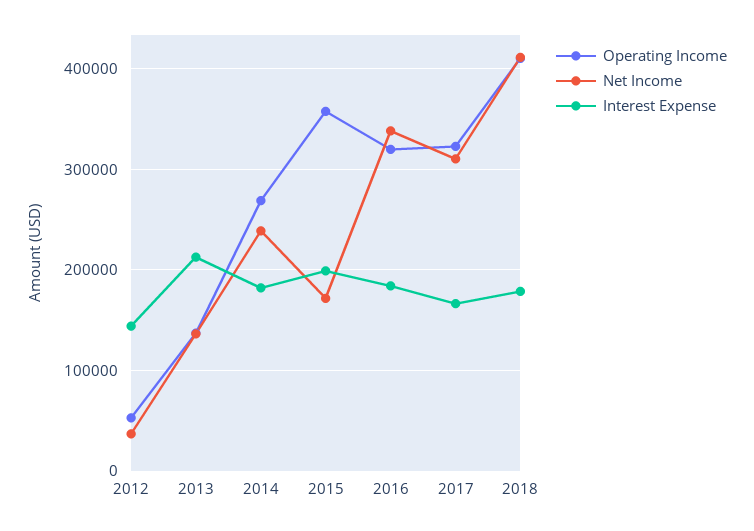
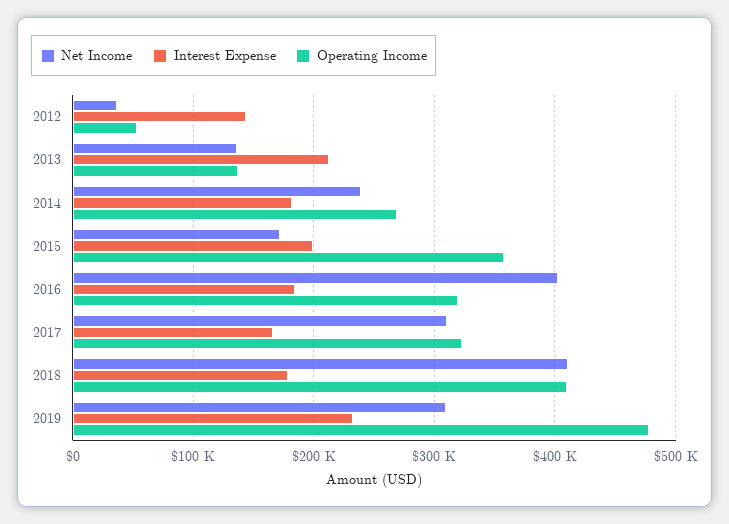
Net Income, 2016: 340000 -> 400000
Net Income, 2019: none -> 310000
Interest Expense, 2019: none -> 230000
Operating Income, 2019: none -> 480000

